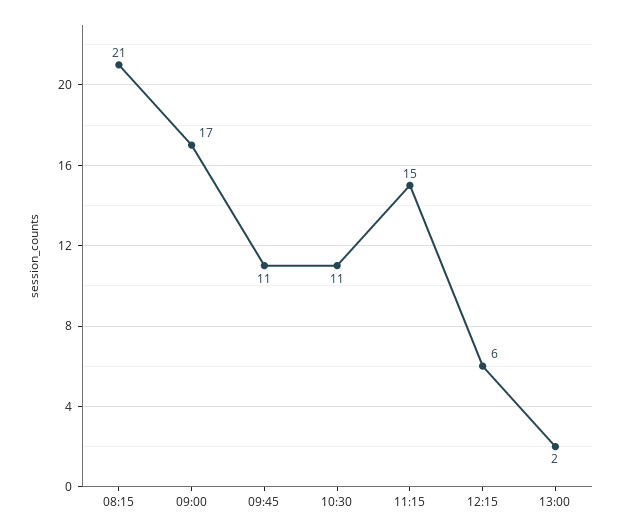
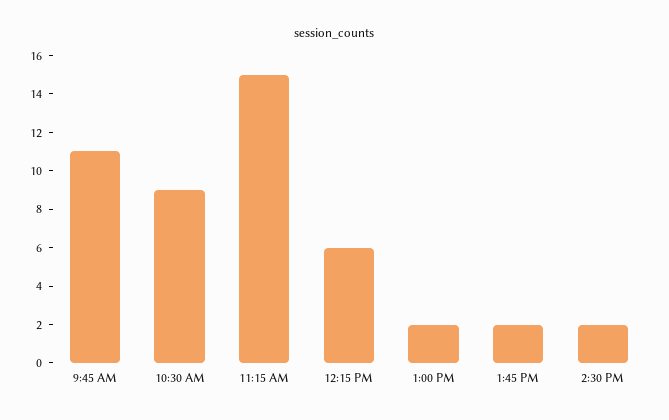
08:15: 21 -> none
09:00: 17 -> none
10:30: 11 -> 9
1:45 PM: none -> 2
2:30 PM: none -> 2

